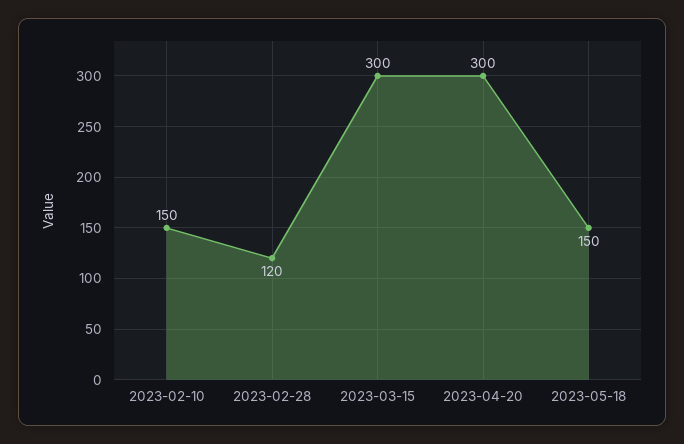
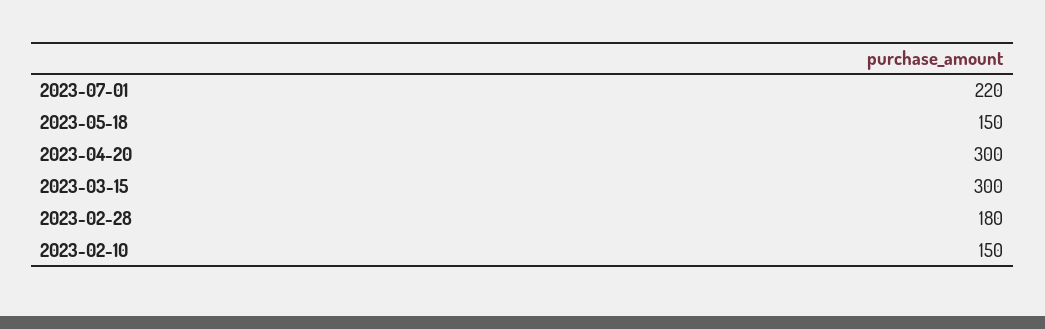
2023-02-28: 120 -> 180
2023-07-01: none -> 220

